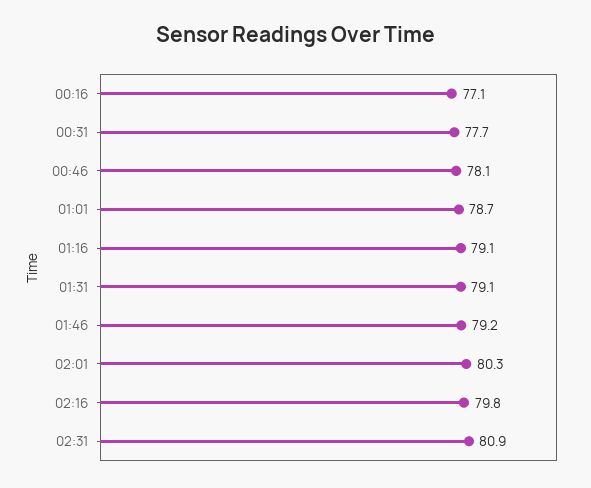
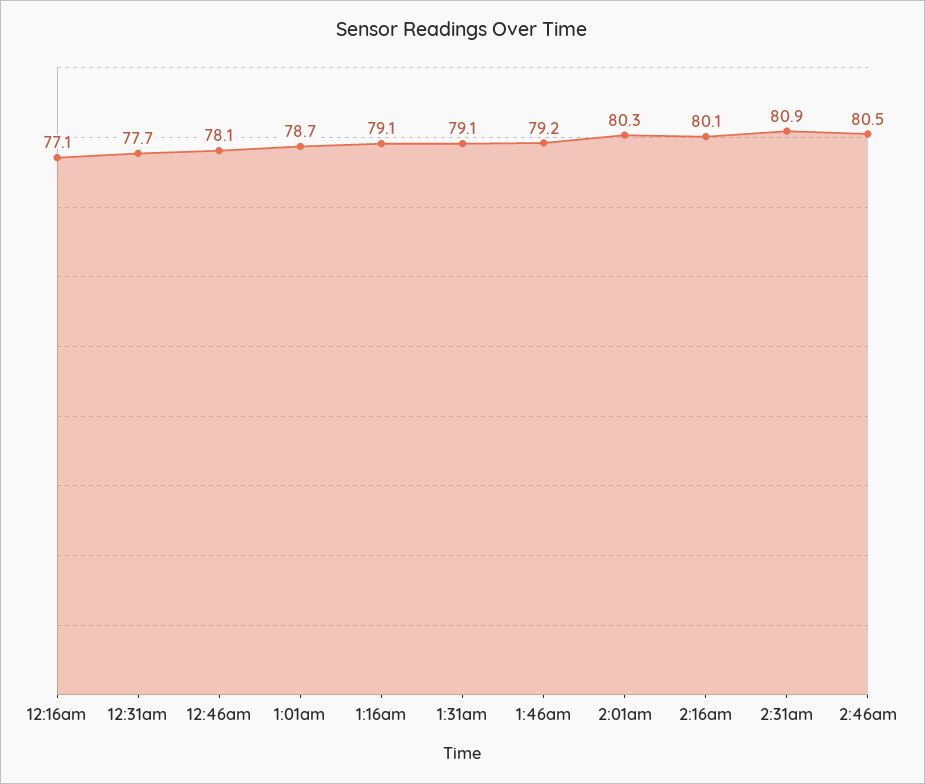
02:16: 79.8 -> 80.1
2:46am: none -> 80.5

